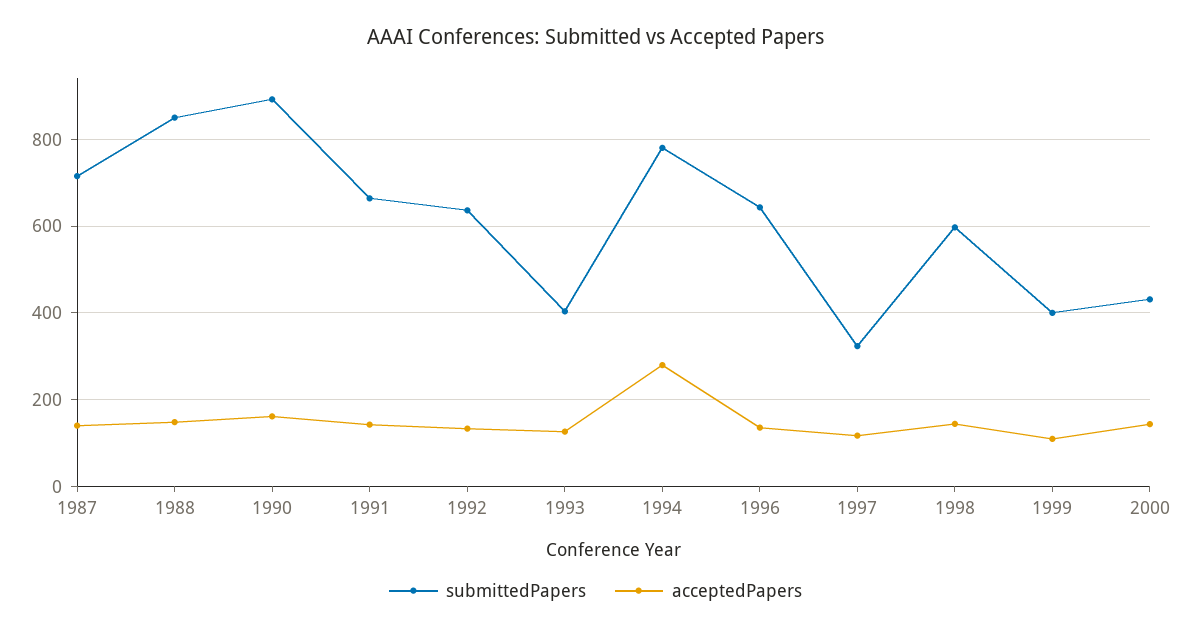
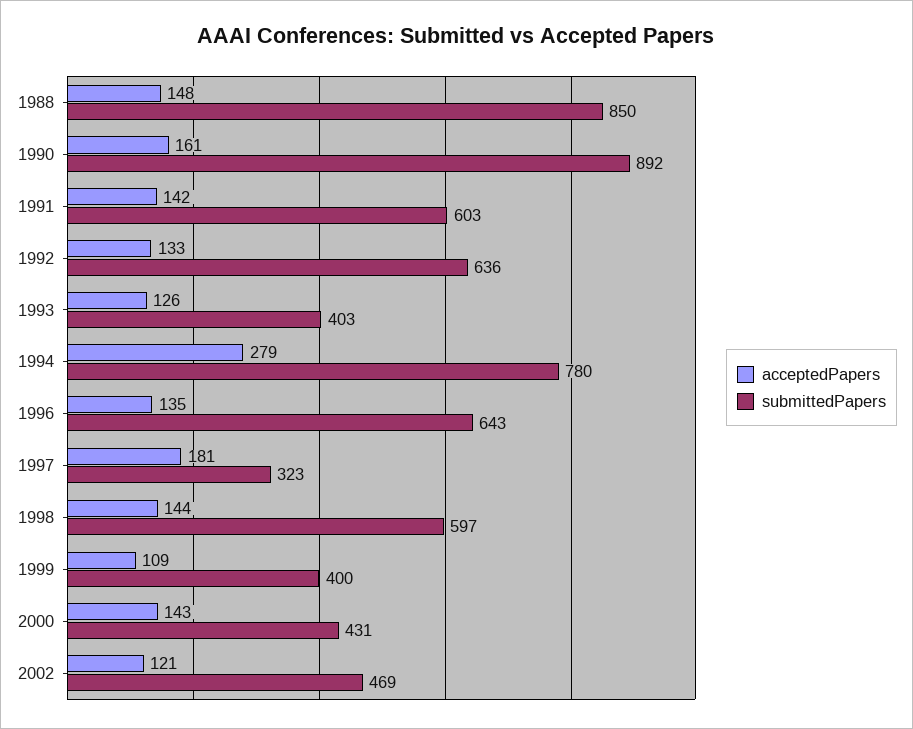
submittedPapers, 1987: 720 -> none
acceptedPapers, 1987: 140 -> none
submittedPapers, 1991: 660 -> 603
acceptedPapers, 1997: 120 -> 181
acceptedPapers, 2002: none -> 121
submittedPapers, 2002: none -> 469

